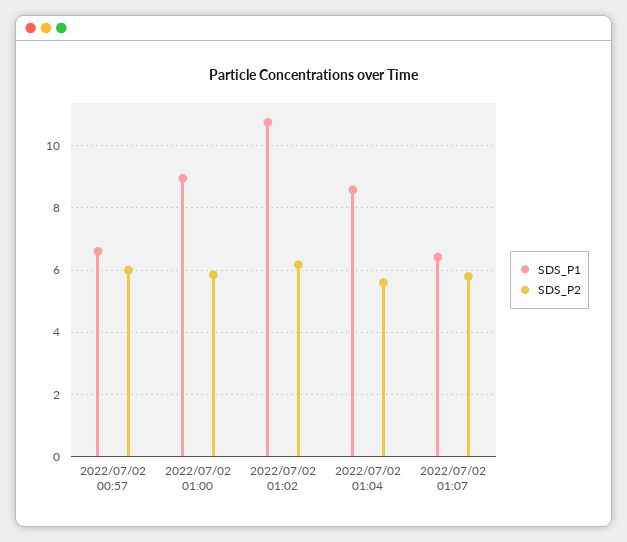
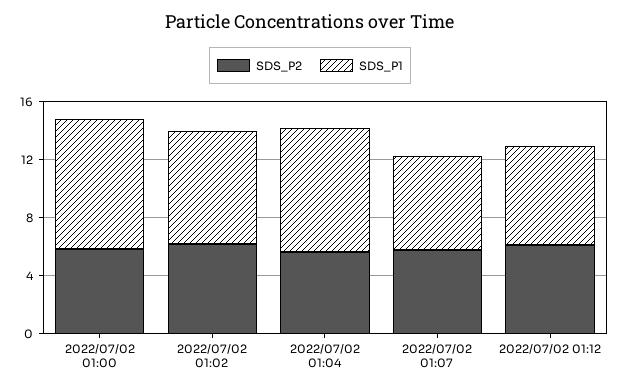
SDS_P1, 2022/07/02 00:57: 6.6 -> none
SDS_P2, 2022/07/02 00:57: 6 -> none
SDS_P1, 2022/07/02 01:02: 10.8 -> 8
SDS_P2, 2022/07/02 01:12: none -> 6
SDS_P1, 2022/07/02 01:12: none -> 7

